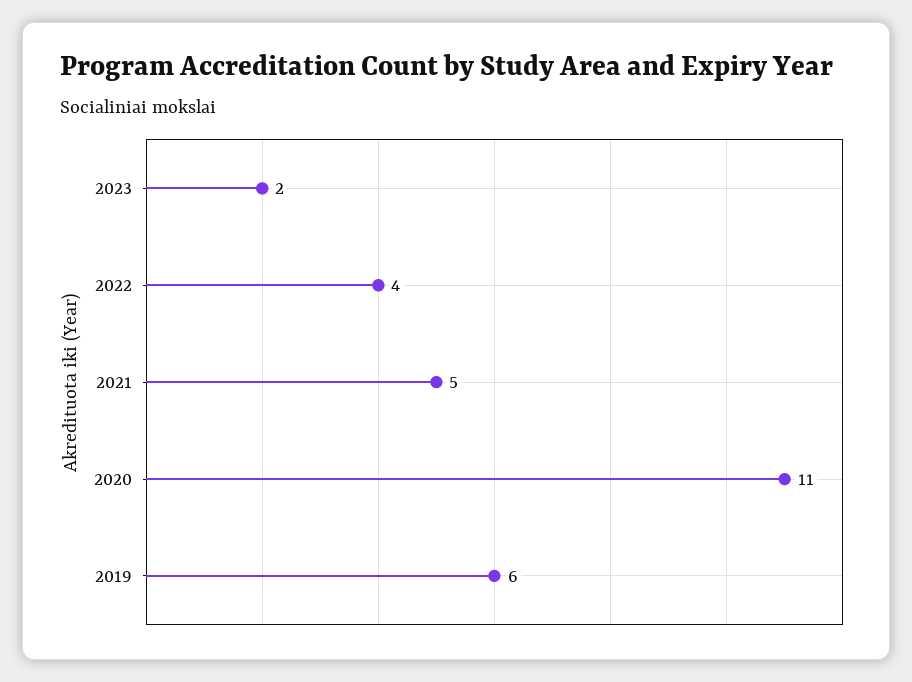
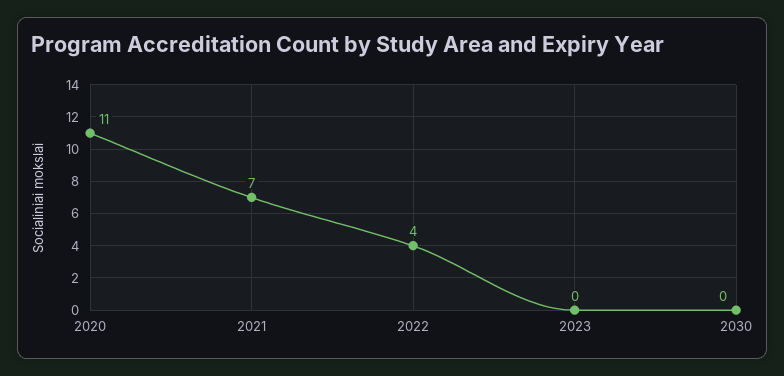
2023: 2 -> 0
2021: 5 -> 7
2019: 6 -> none
2030: none -> 0

